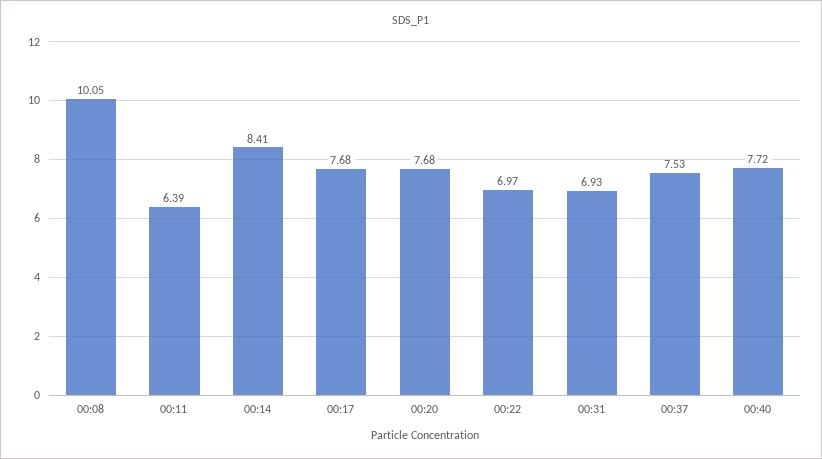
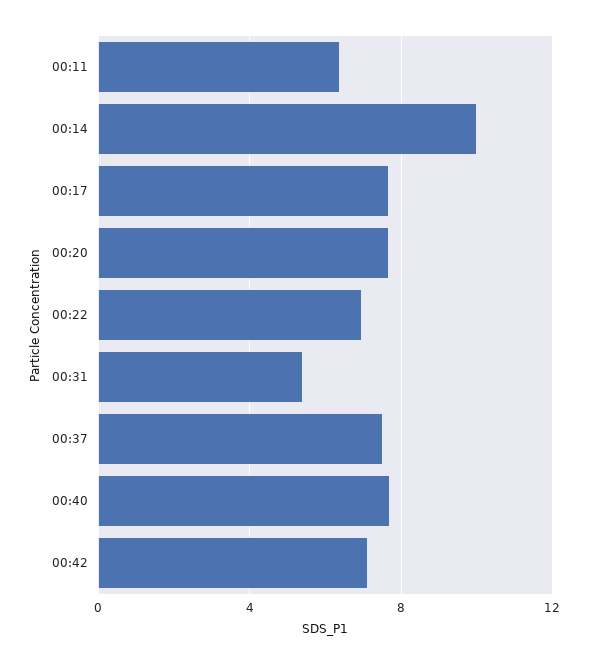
00:08: 10.05 -> none
00:14: 8.41 -> 10
00:31: 6.93 -> 5.5
00:42: none -> 7

